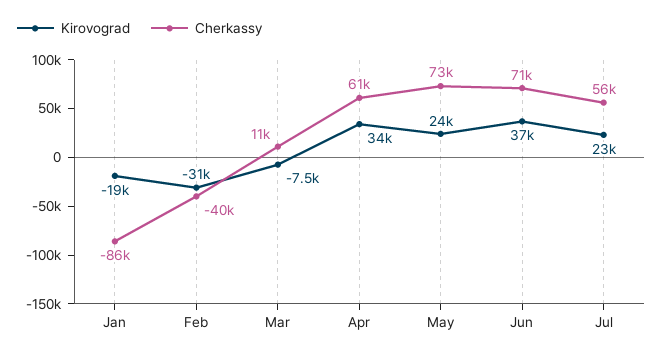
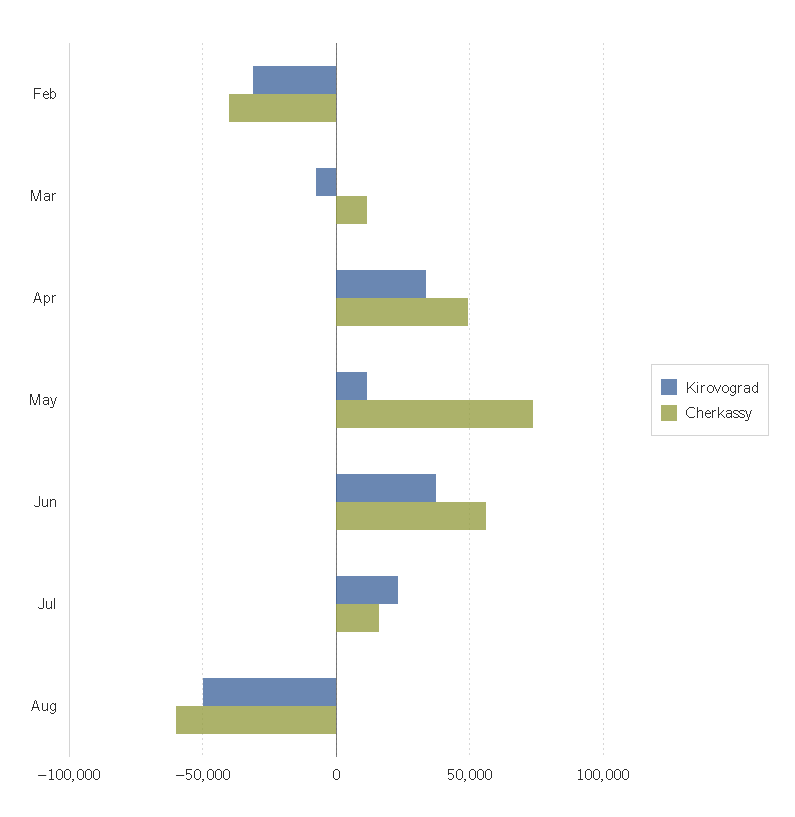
Kirovograd, Jan: -19000 -> none
Cherkassy, Jan: -86000 -> none
Cherkassy, Apr: 61000 -> 50000
Kirovograd, May: 24000 -> 10000
Cherkassy, Jun: 71000 -> 55000
Cherkassy, Jul: 56000 -> 15000
Kirovograd, Aug: none -> -50000
Cherkassy, Aug: none -> -60000

